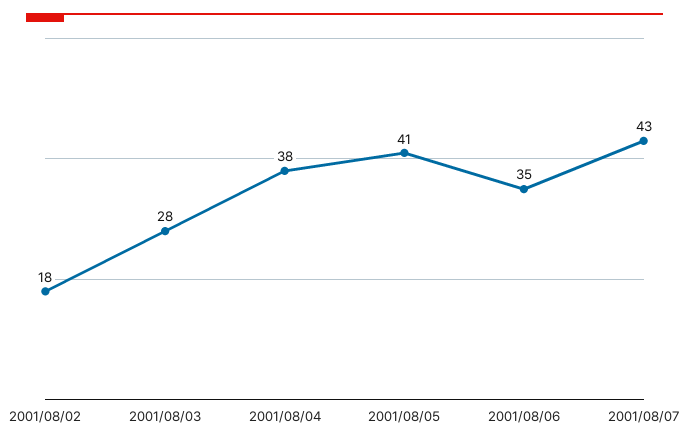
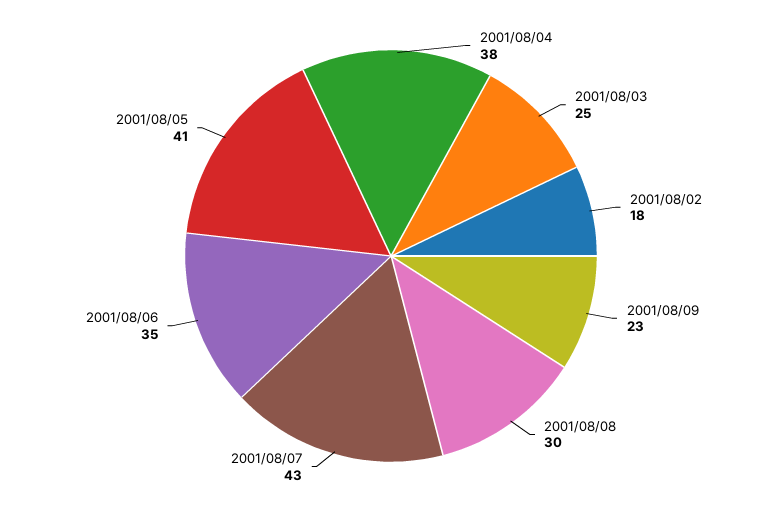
2001/08/03: 28 -> 25
2001/08/09: none -> 23
2001/08/08: none -> 30

